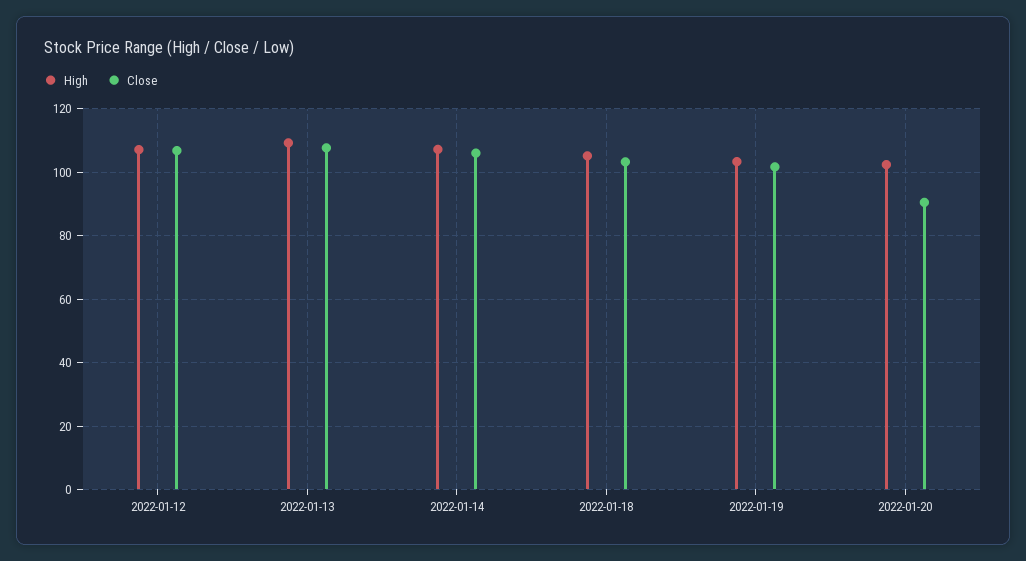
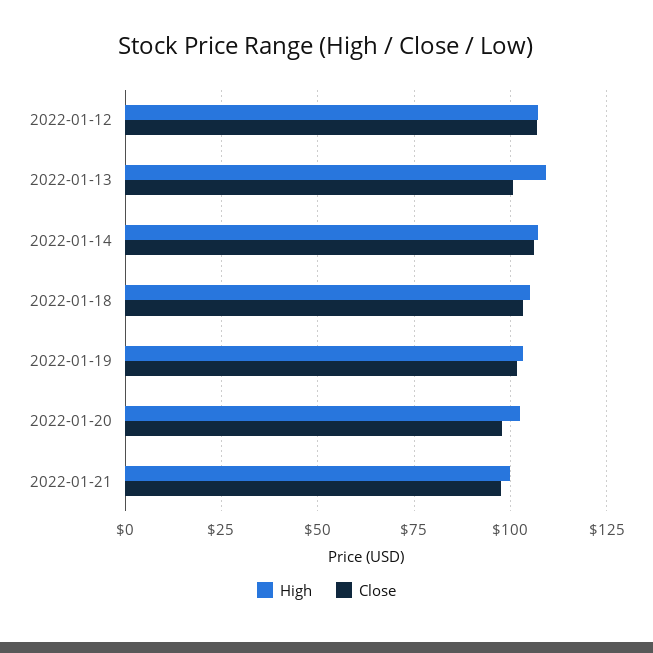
Close, 2022-01-13: 108 -> 100
Close, 2022-01-20: 90 -> 97.5
High, 2022-01-21: none -> 100
Close, 2022-01-21: none -> 97.5

